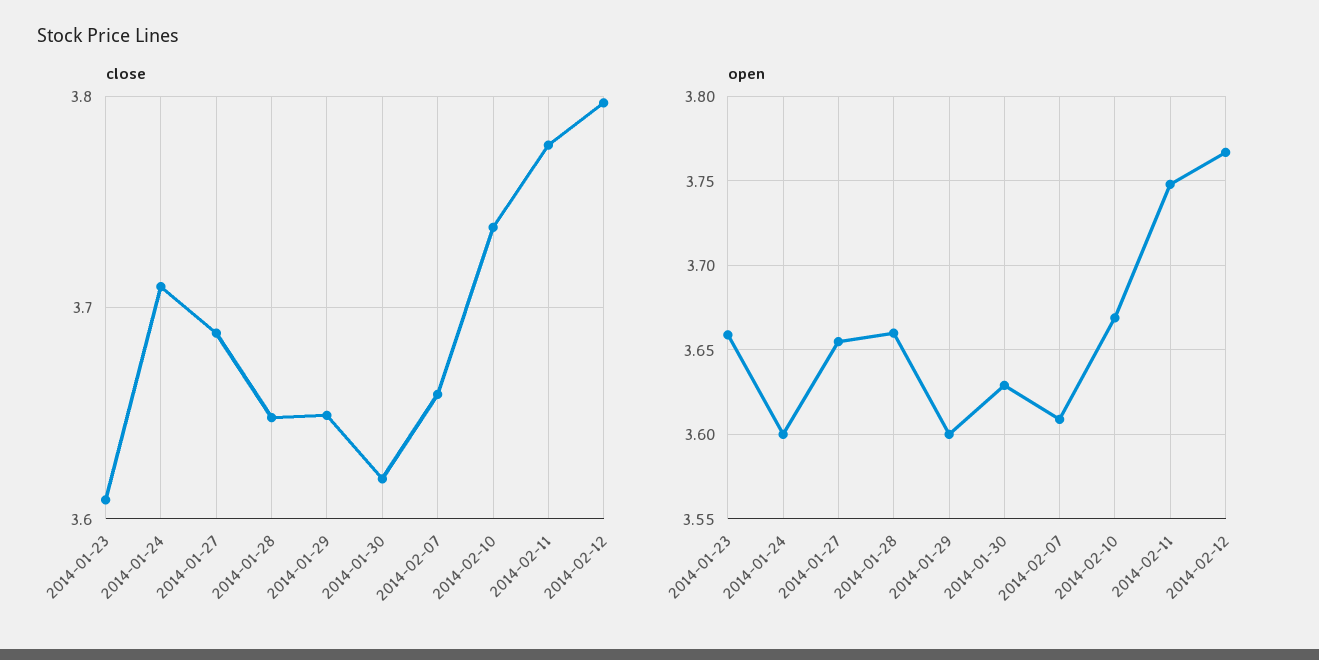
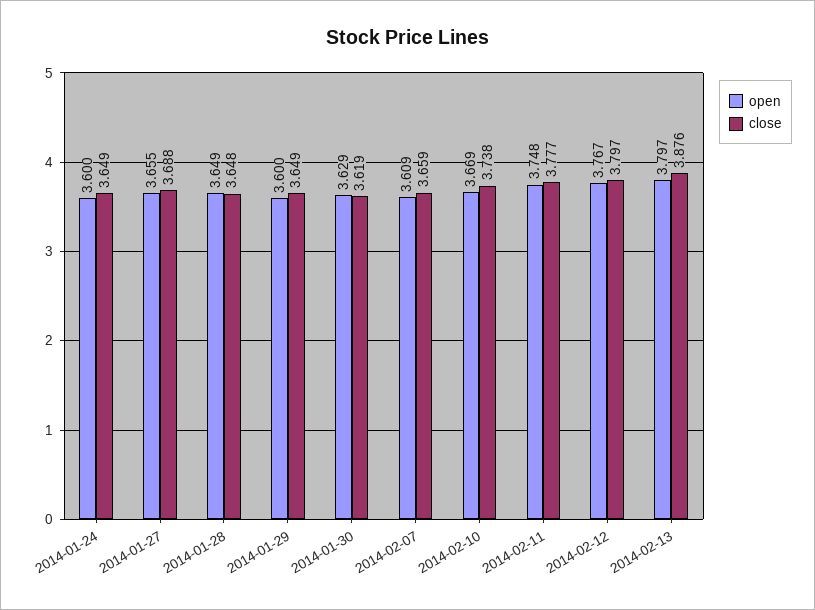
close, 2014-01-23: 3.61 -> none
close, 2014-01-24: 3.71 -> 3.649
open, 2014-01-23: 3.66 -> none
open, 2014-01-28: 3.66 -> 3.649
open, 2014-02-13: none -> 3.797
close, 2014-02-13: none -> 3.876

